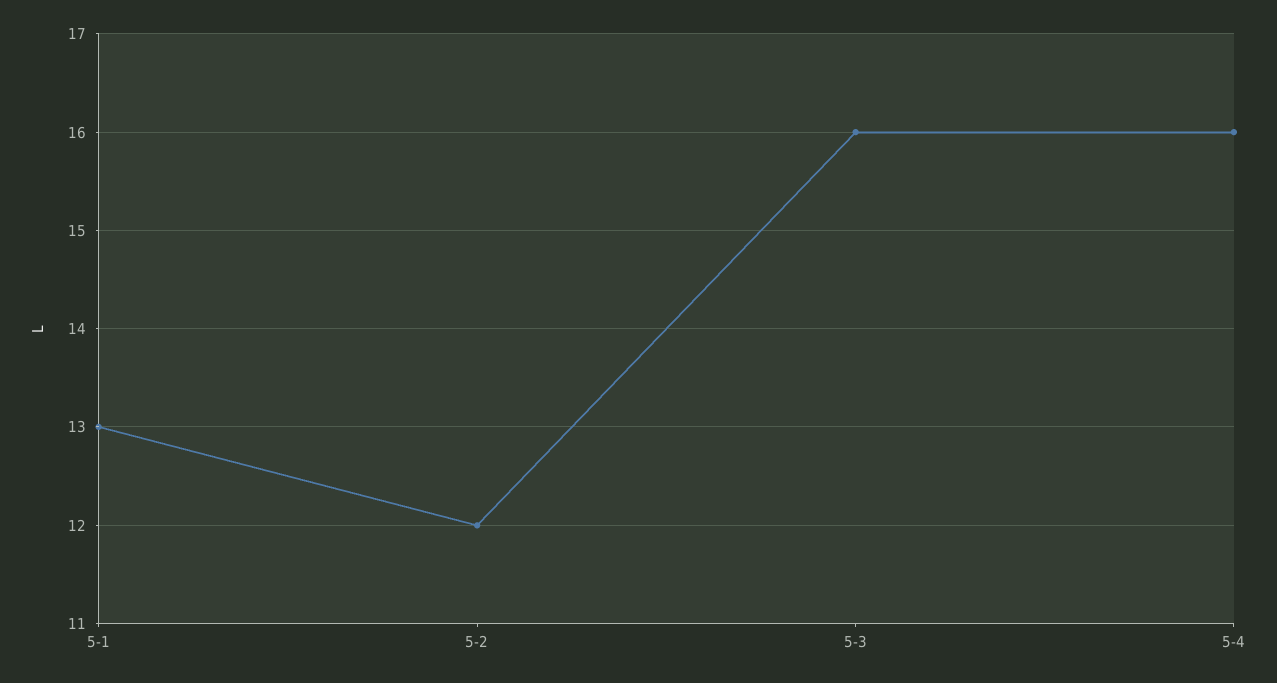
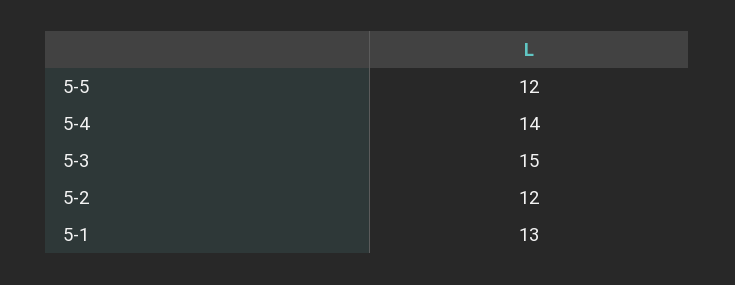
5-3: 16 -> 15
5-4: 16 -> 14
5-5: none -> 12

